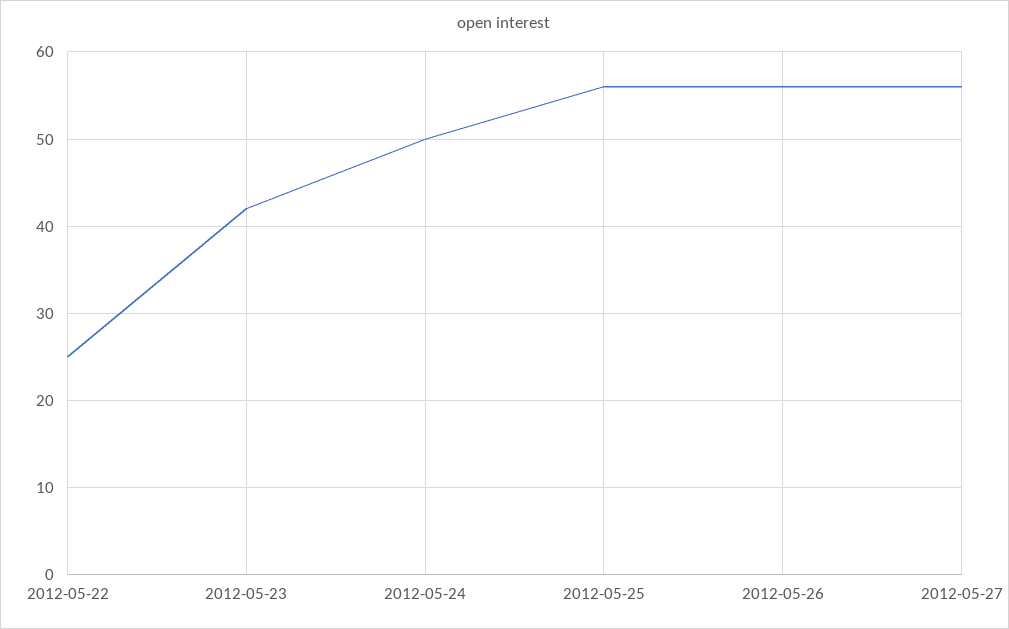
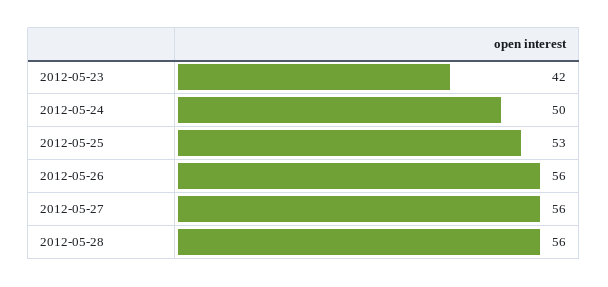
2012-05-22: 25 -> none
2012-05-25: 56 -> 53
2012-05-28: none -> 56

